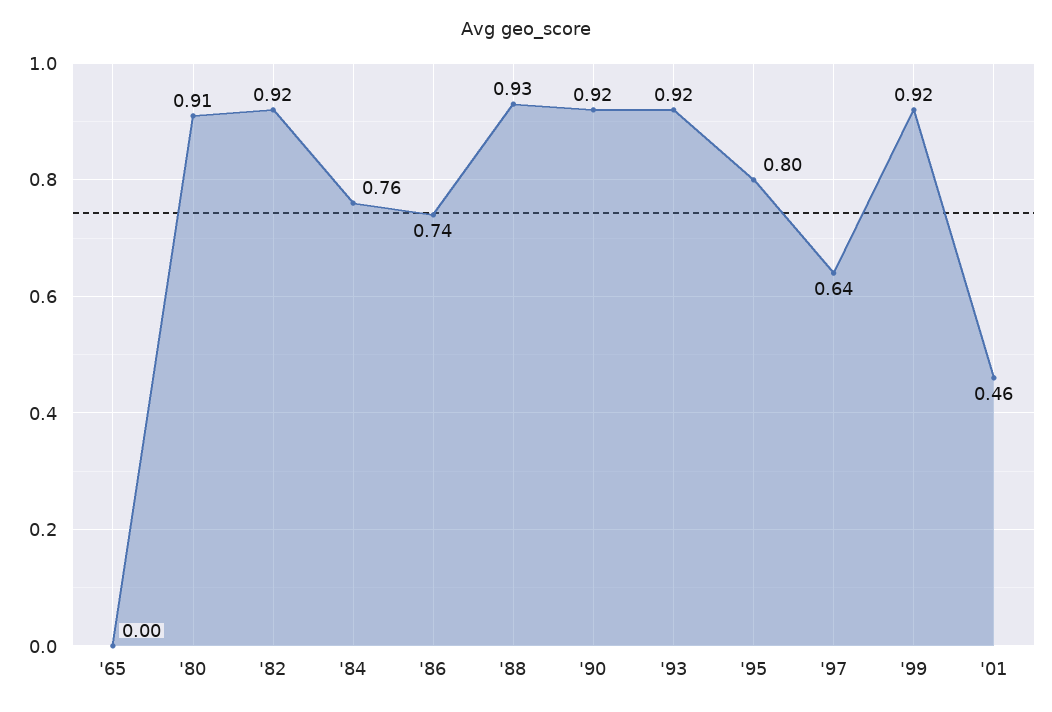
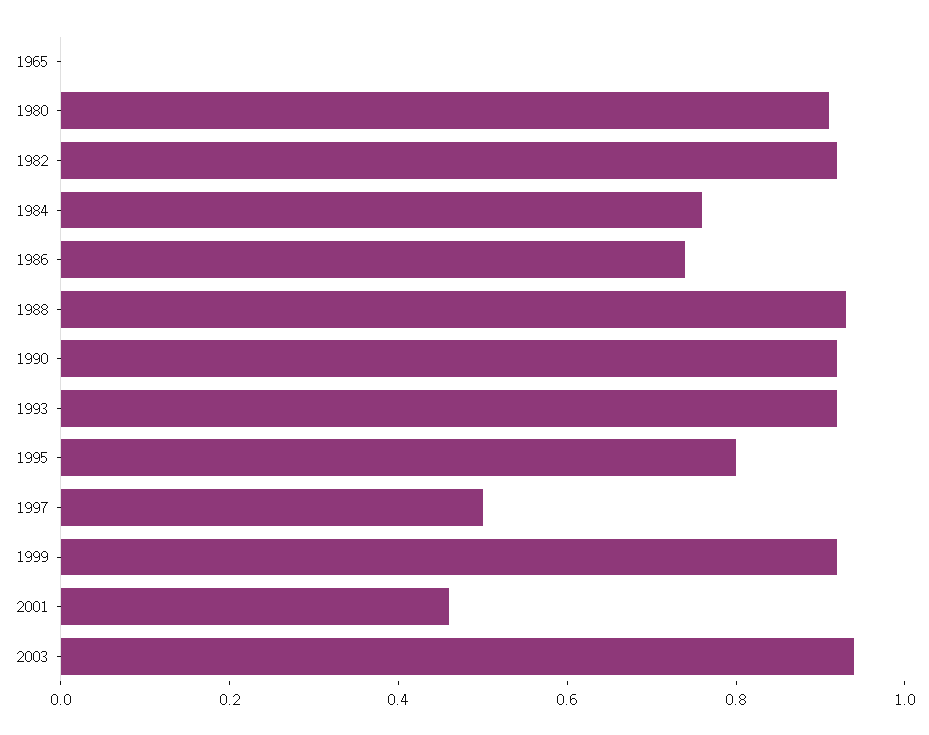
'97: 0.64 -> 0.5
2003: none -> 0.95

